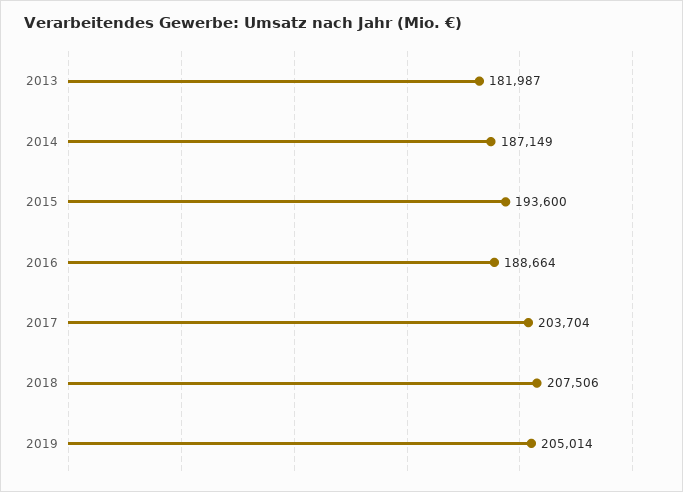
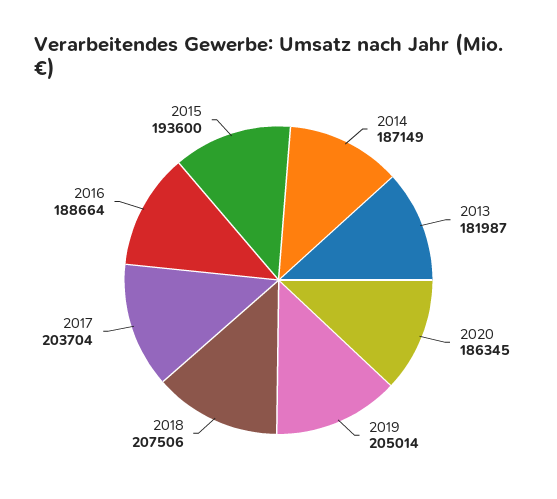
2020: none -> 186345

